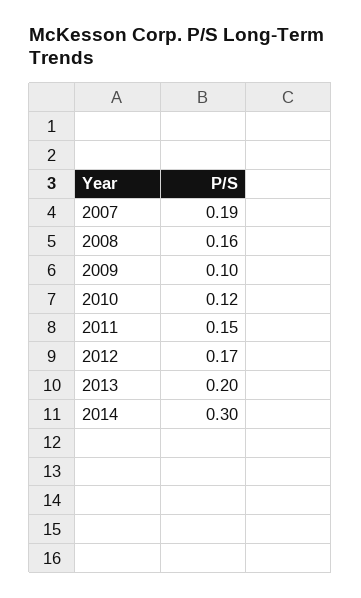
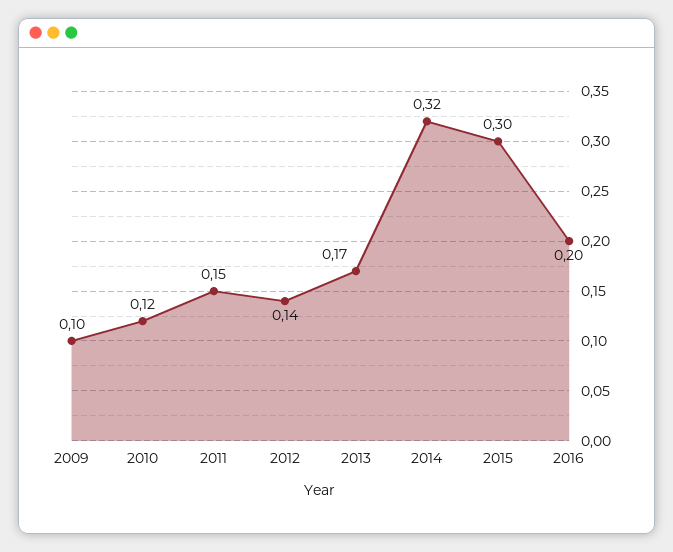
2007: 0.19 -> none
2008: 0.16 -> none
2012: 0.17 -> 0.14
2013: 0.2 -> 0.17
2014: 0.3 -> 0.32
2015: none -> 0.3
2016: none -> 0.2

